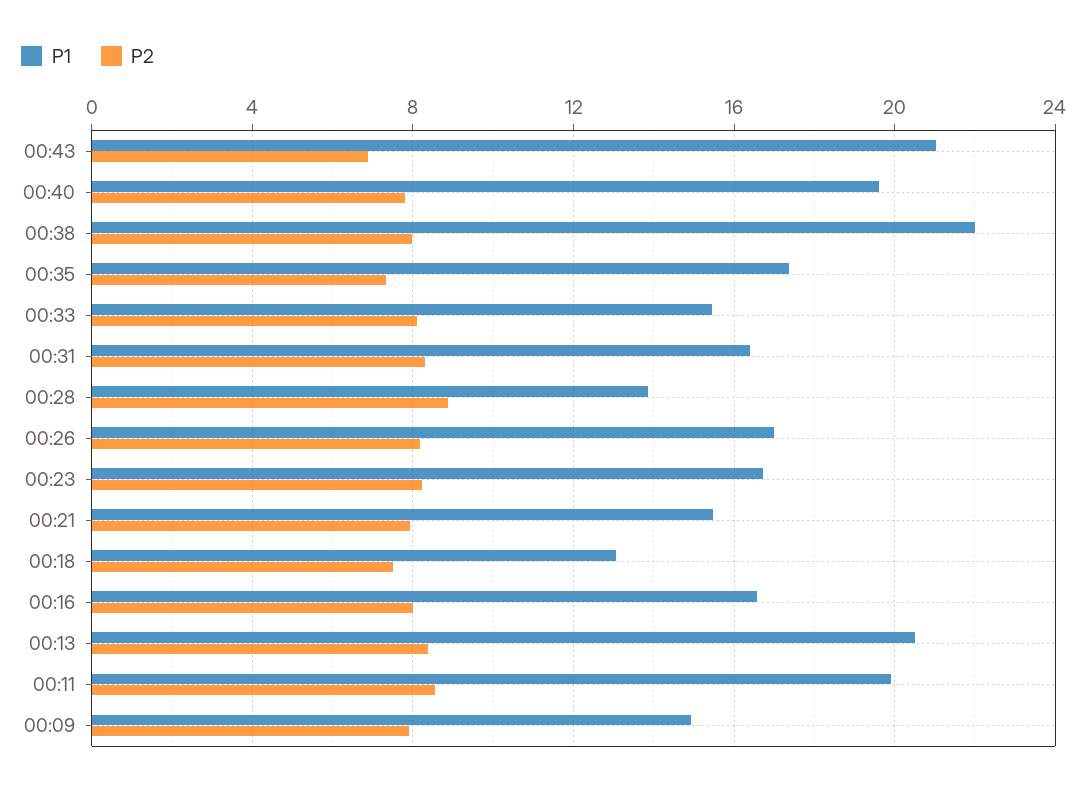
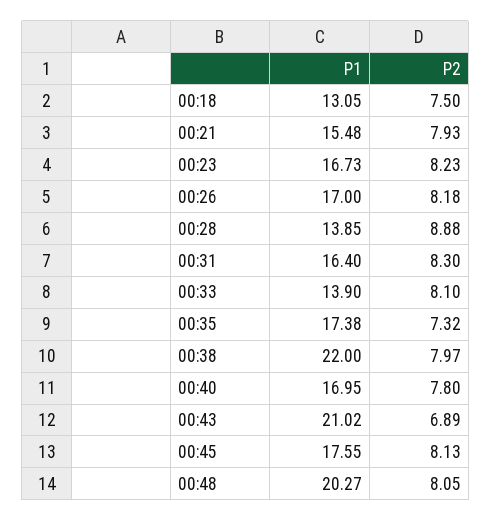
P1, 00:40: 19.5 -> 16.95
P1, 00:33: 15.5 -> 13.9
P1, 00:16: 16.5 -> none
P2, 00:16: 8 -> none
P1, 00:13: 20.5 -> none
P2, 00:13: 8.5 -> none
P1, 00:11: 20 -> none
P2, 00:11: 8.5 -> none
P1, 00:09: 15 -> none
P2, 00:09: 8 -> none
P1, 00:45: none -> 17.55
P2, 00:45: none -> 8.13
P1, 00:48: none -> 20.27
P2, 00:48: none -> 8.05

